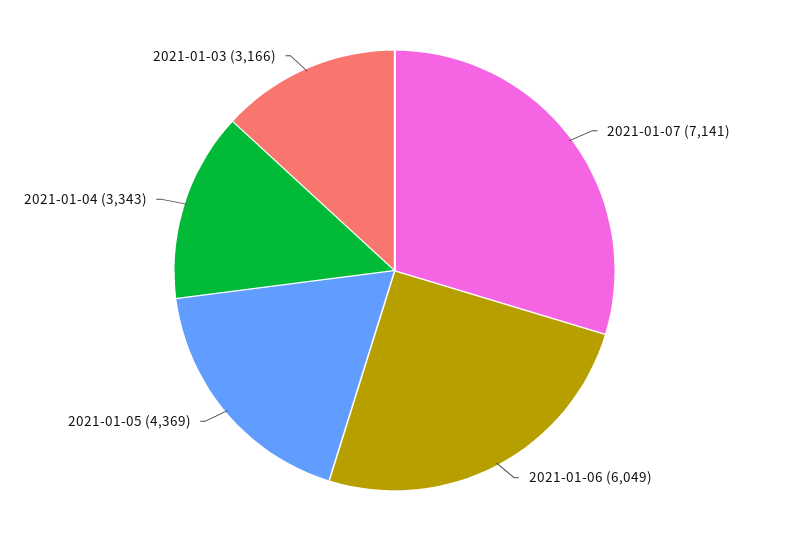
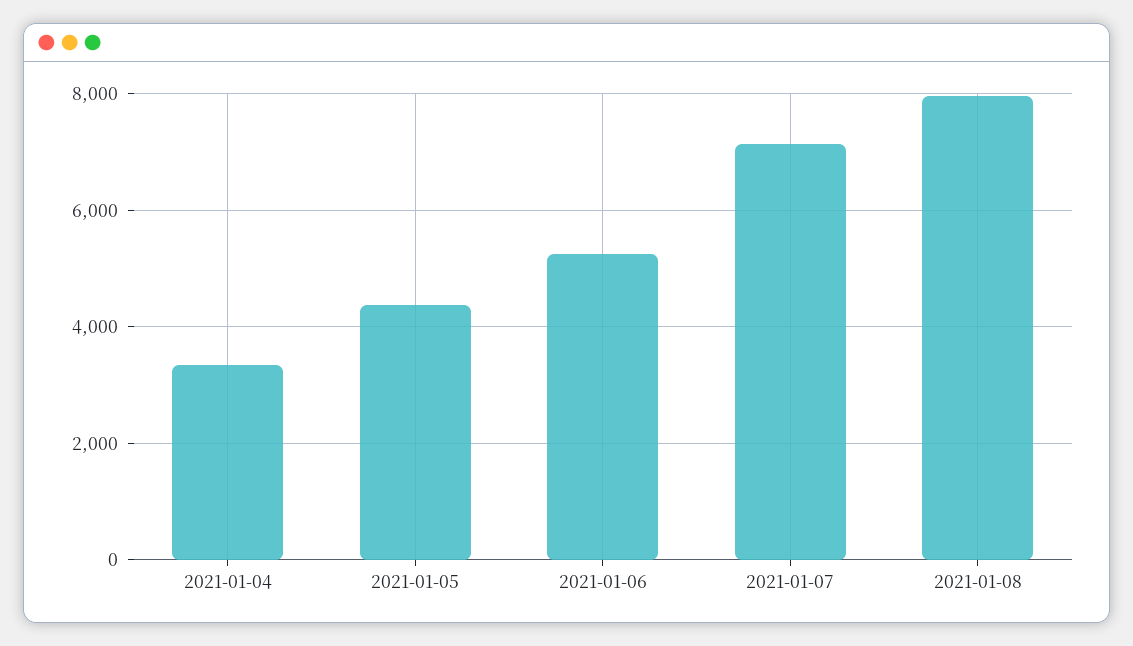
2021-01-06: 6049 -> 5200
2021-01-03: 3166 -> none
2021-01-08: none -> 8000

